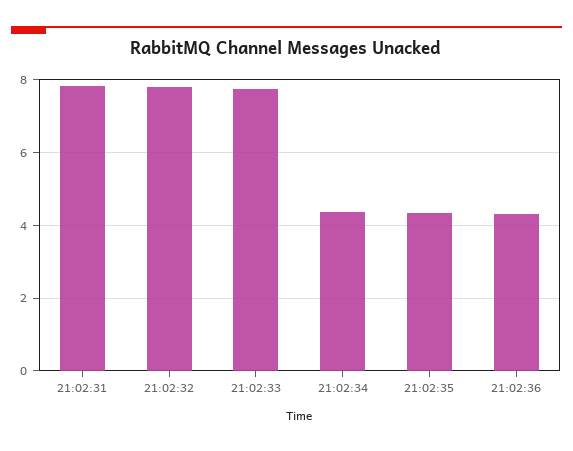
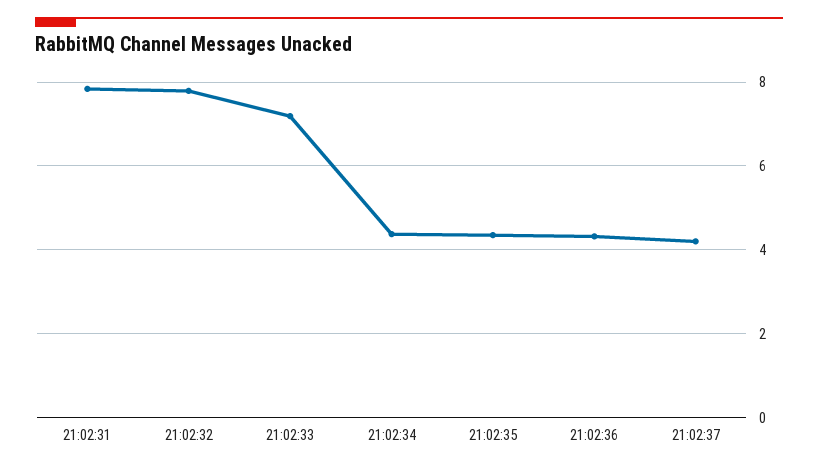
21:02:33: 7.8 -> 7.2
21:02:37: none -> 4.2

